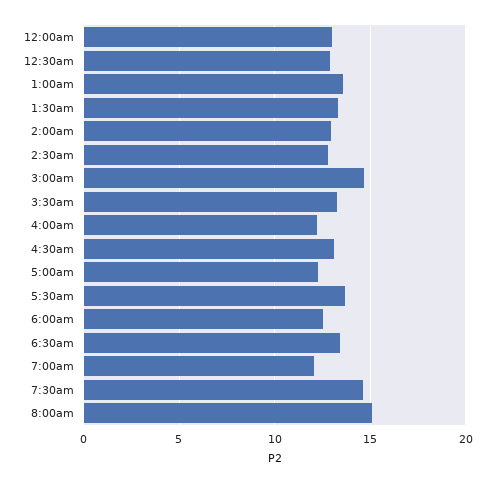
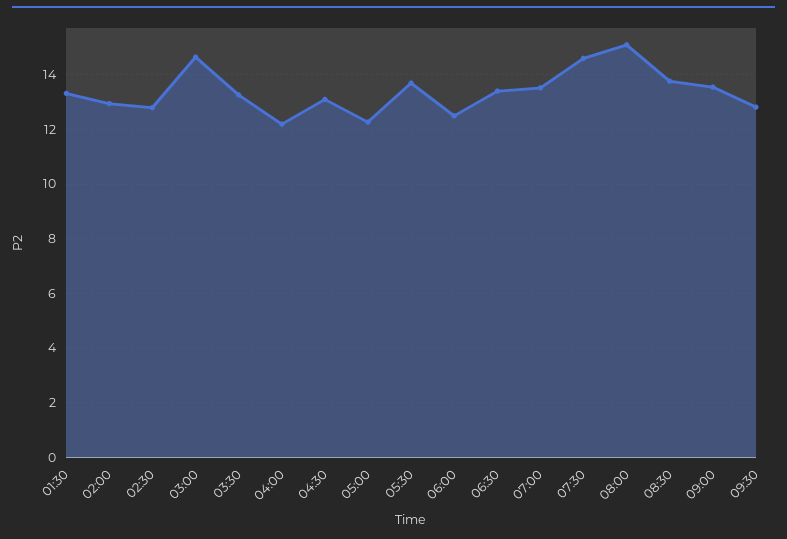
12:00am: 13 -> none
12:30am: 13 -> none
1:00am: 13.5 -> none
7:00am: 12 -> 13.5
08:30: none -> 13.75
09:00: none -> 13.5
09:30: none -> 12.75

